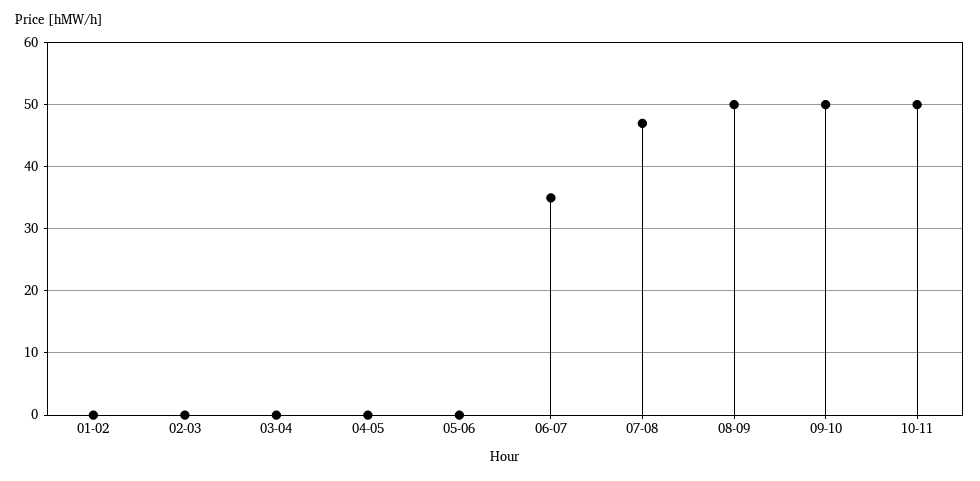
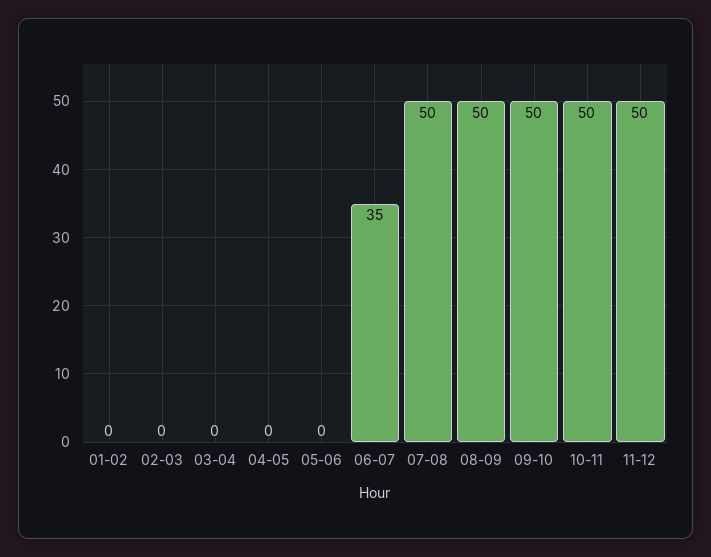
07-08: 47 -> 50
11-12: none -> 50

